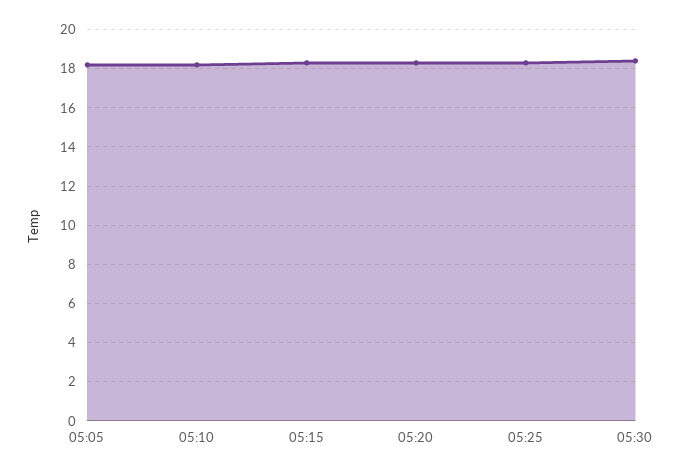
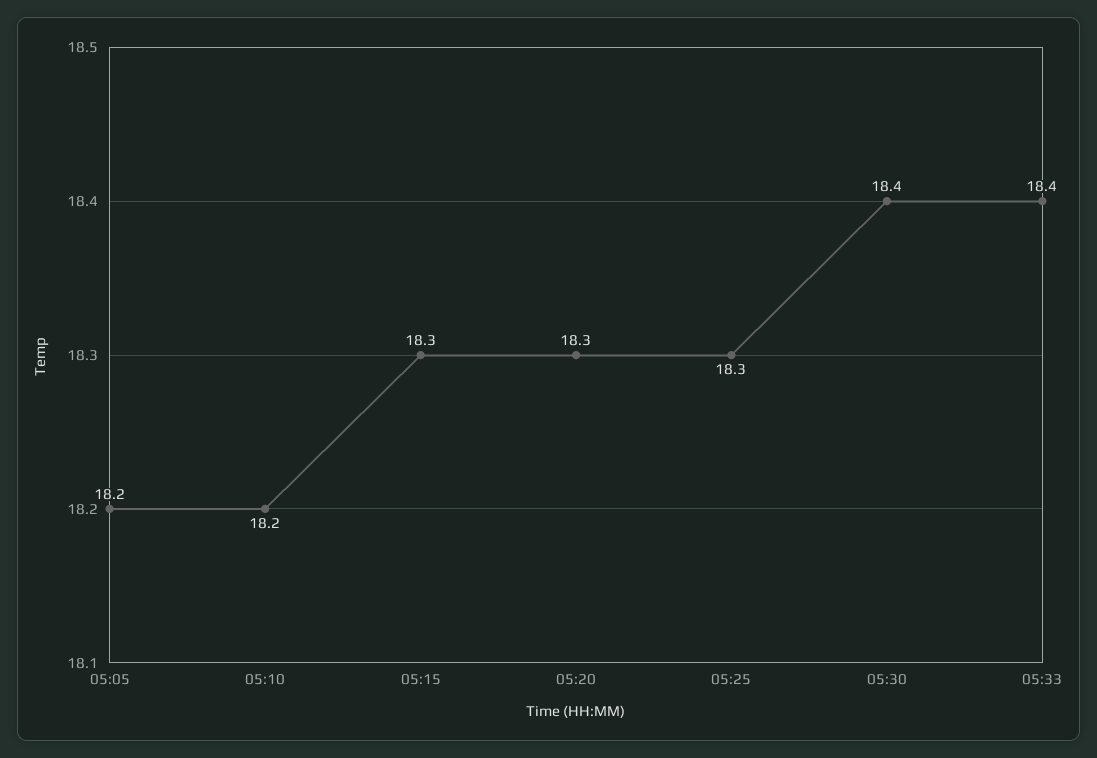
05:33: none -> 18.4

